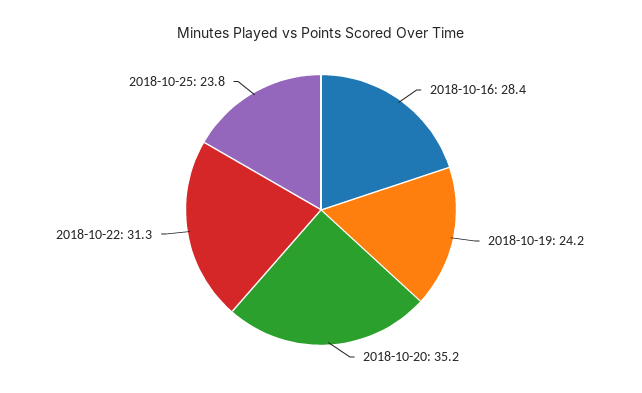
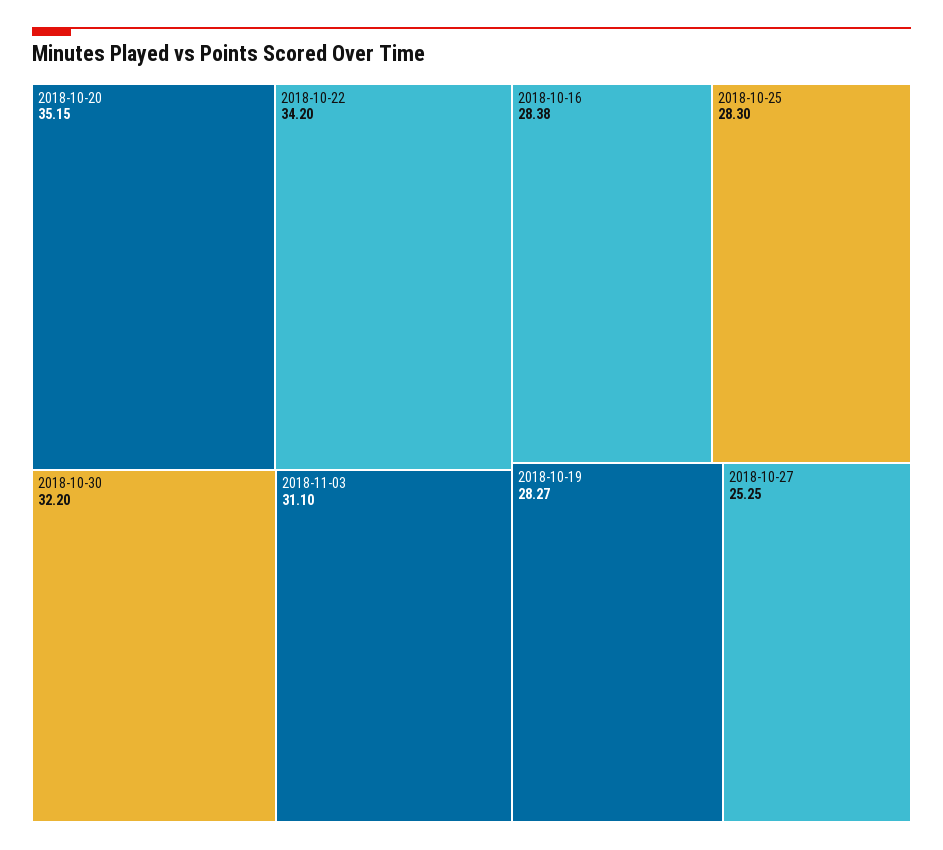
2018-10-19: 24.2 -> 28.27
2018-10-22: 31.3 -> 34.2
2018-10-25: 23.8 -> 28.3
2018-10-30: none -> 32.2
2018-11-03: none -> 31.1
2018-10-27: none -> 25.25

